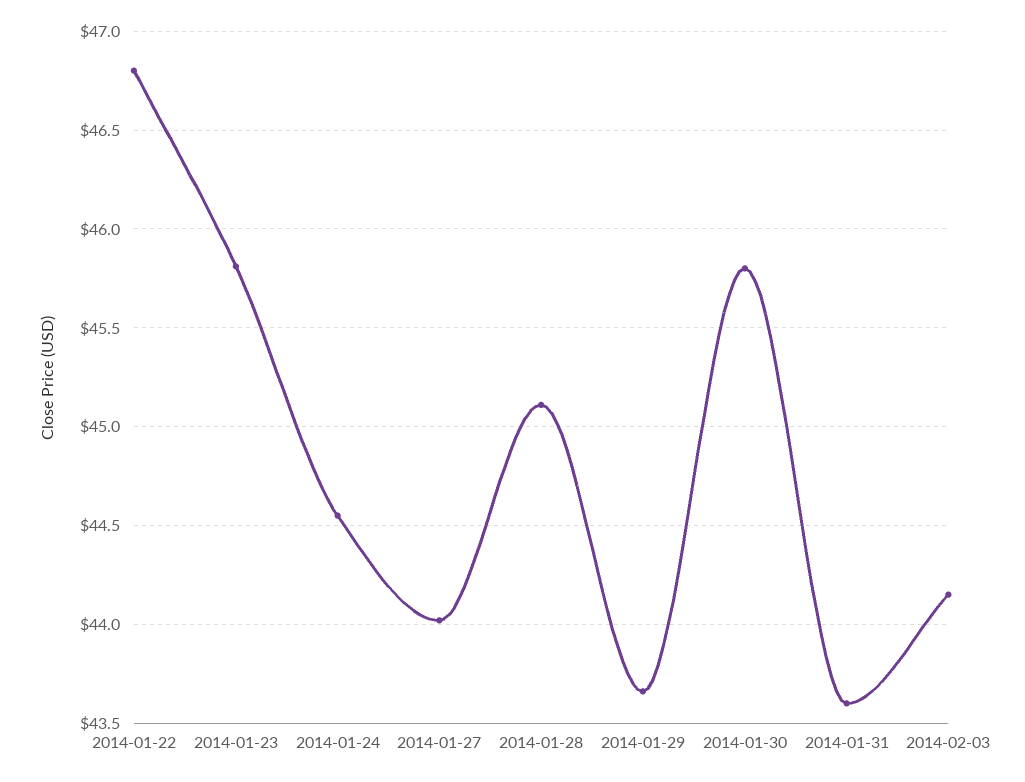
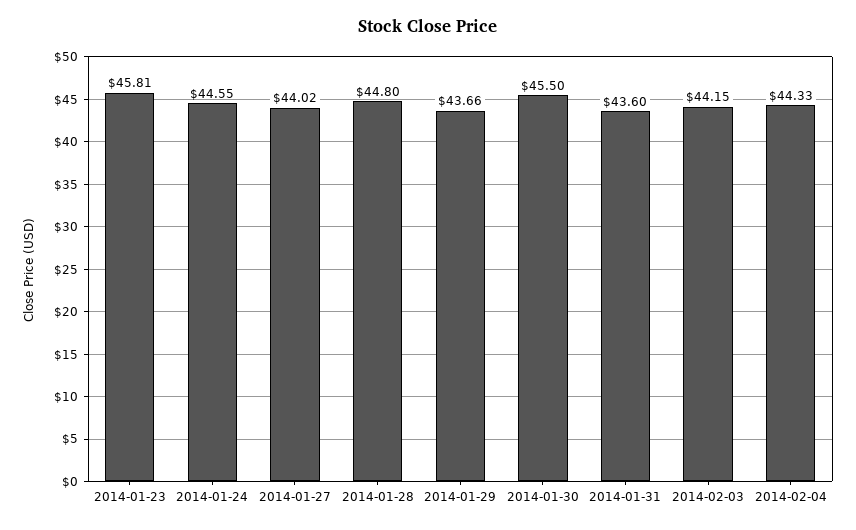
2014-01-22: 46.8 -> none
2014-01-28: 45.1 -> 44.8
2014-01-30: 45.8 -> 45.5
2014-02-04: none -> 44.33

